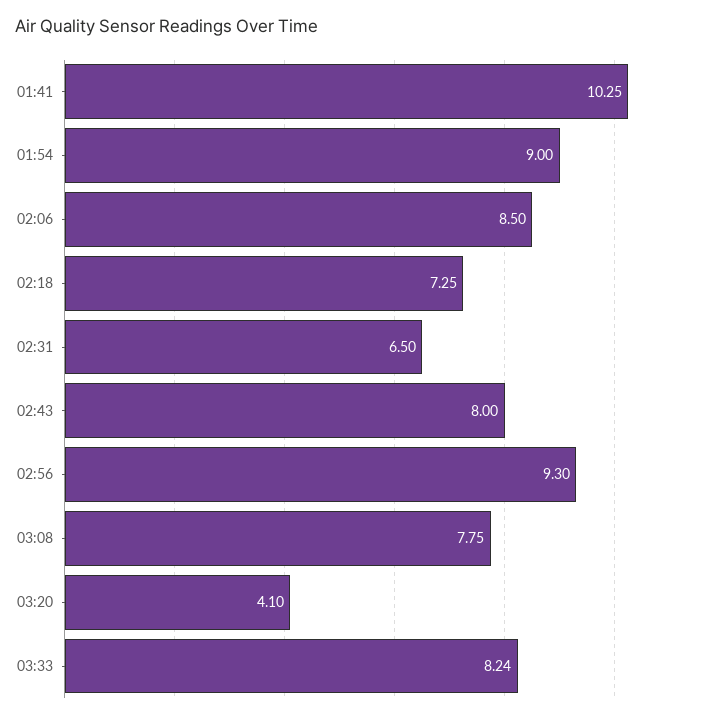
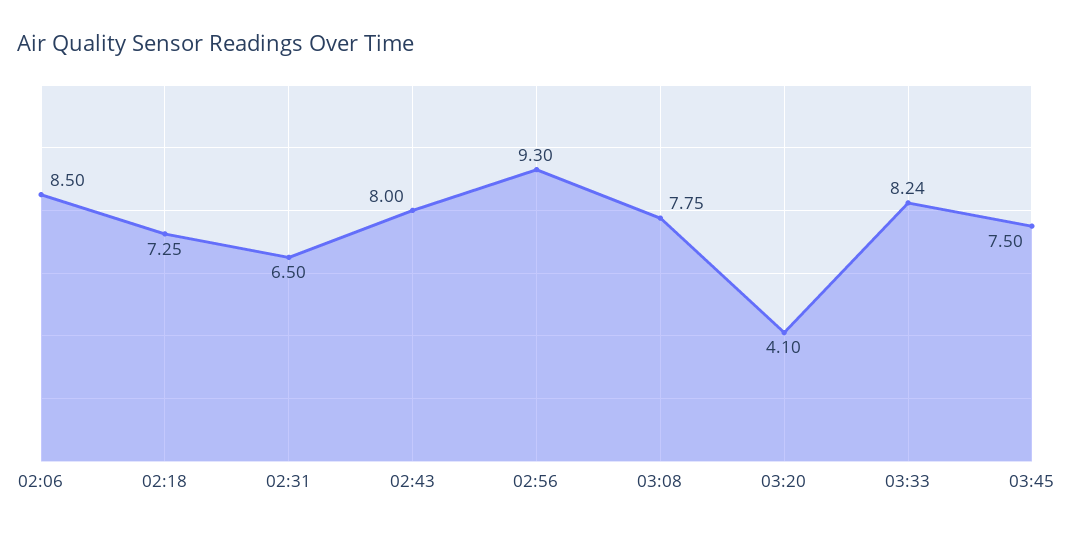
01:41: 10.25 -> none
01:54: 9 -> none
03:45: none -> 7.5

